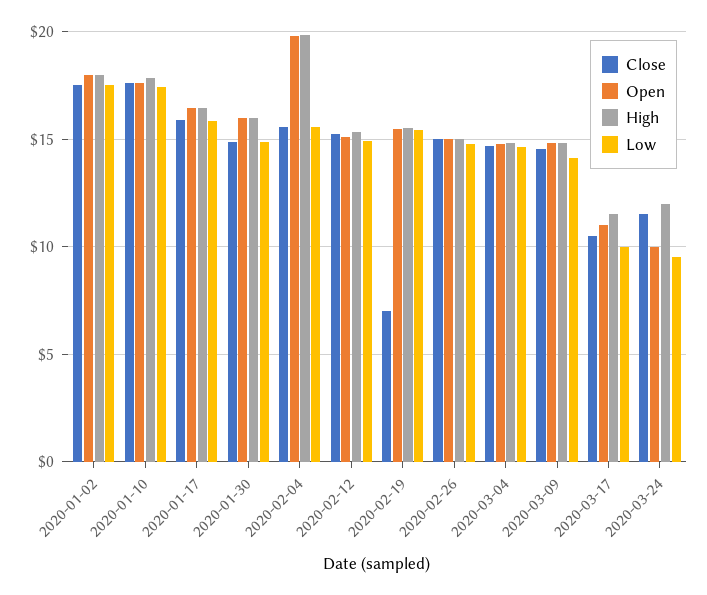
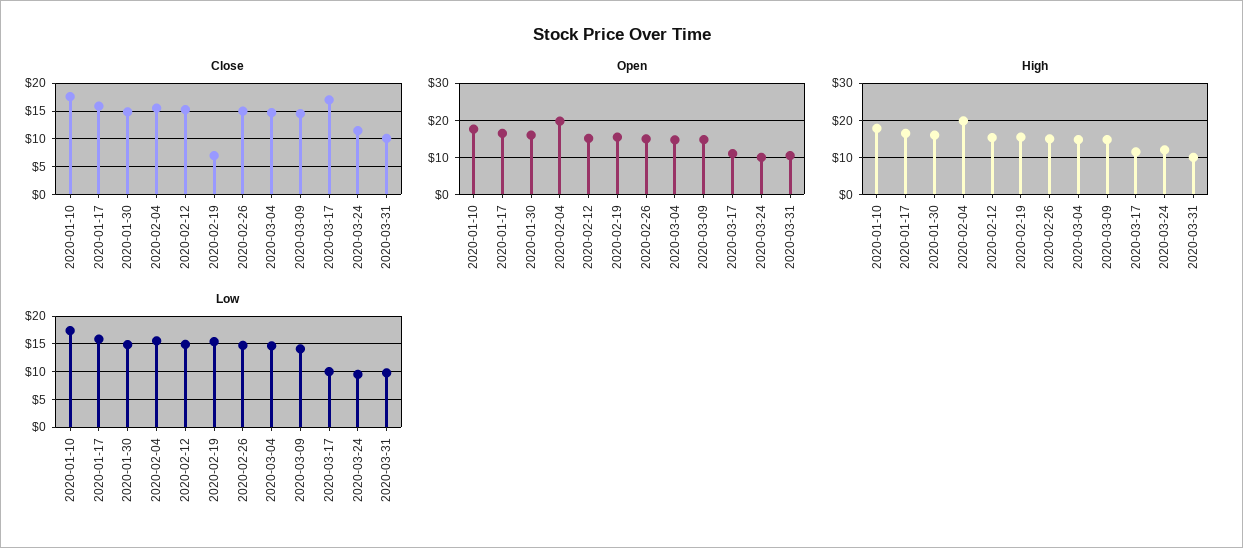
Close, 2020-01-02: 17.5 -> none
Open, 2020-01-02: 18 -> none
High, 2020-01-02: 18 -> none
Low, 2020-01-02: 17.5 -> none
Close, 2020-03-17: 10.5 -> 17.5
Close, 2020-03-31: none -> 10
Open, 2020-03-31: none -> 10
High, 2020-03-31: none -> 10
Low, 2020-03-31: none -> 10

